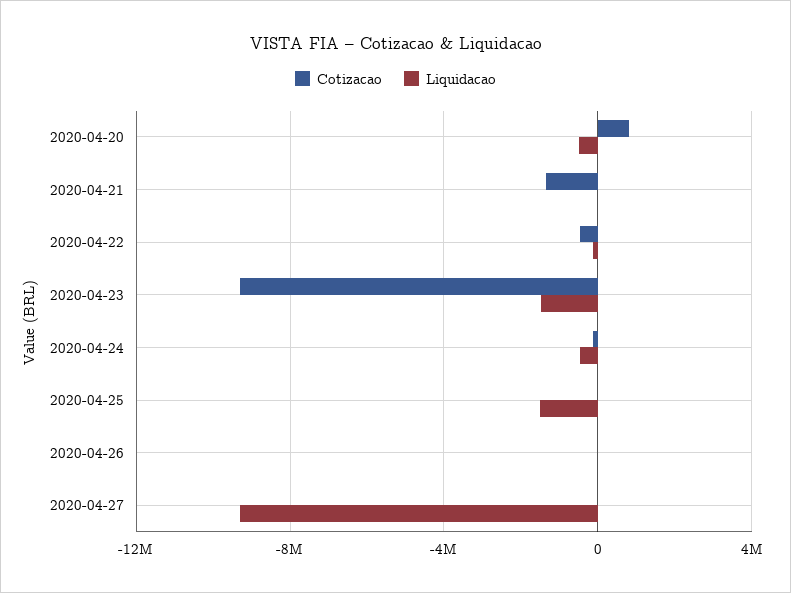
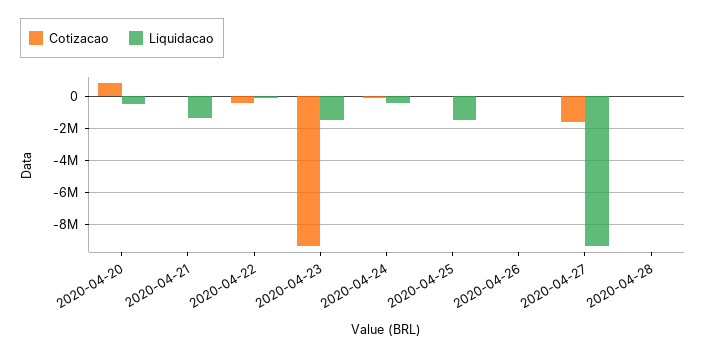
Cotizacao, 2020-04-21: -1500000 -> 0
Liquidacao, 2020-04-21: 0 -> -1500000
Cotizacao, 2020-04-27: 0 -> -1500000
Cotizacao, 2020-04-28: none -> 0
Liquidacao, 2020-04-28: none -> 0

